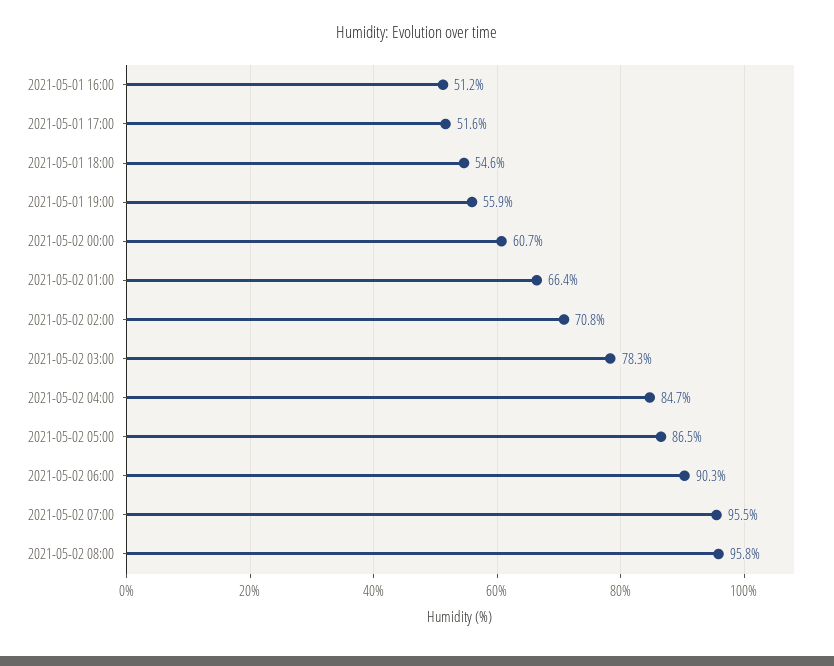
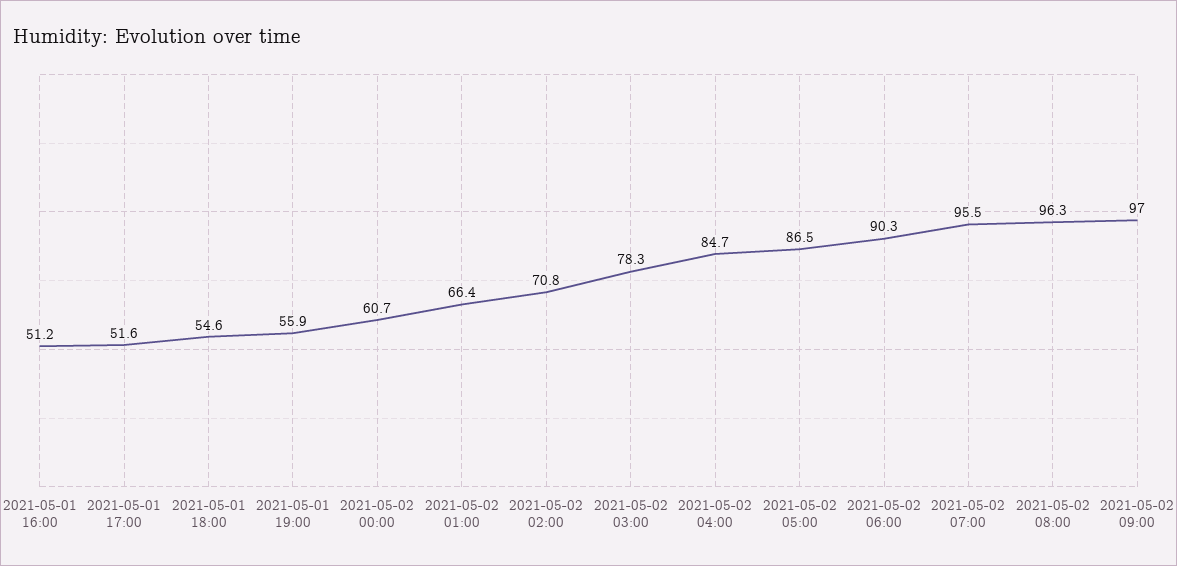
2021-05-02 08:00: 95.8 -> 96.3
2021-05-02 09:00: none -> 97

